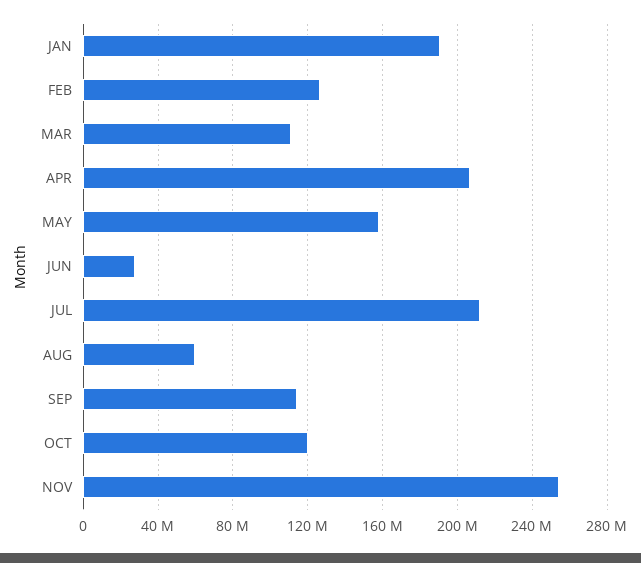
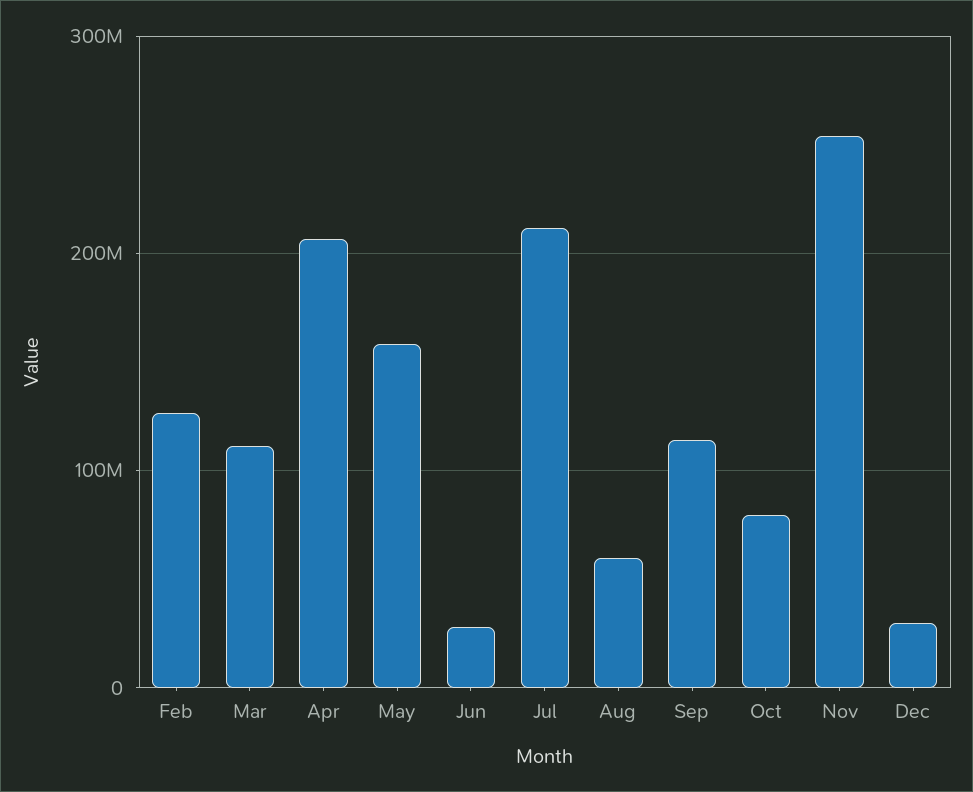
JAN: 190000000 -> none
OCT: 120000000 -> 80000000
Dec: none -> 30000000

